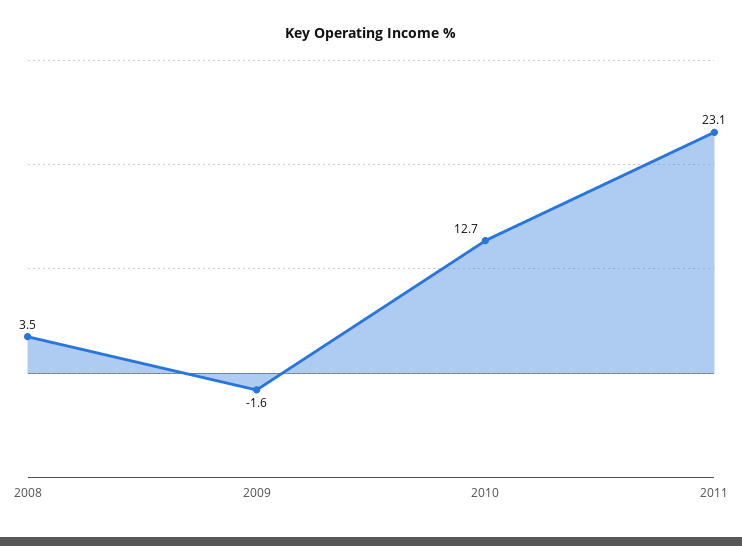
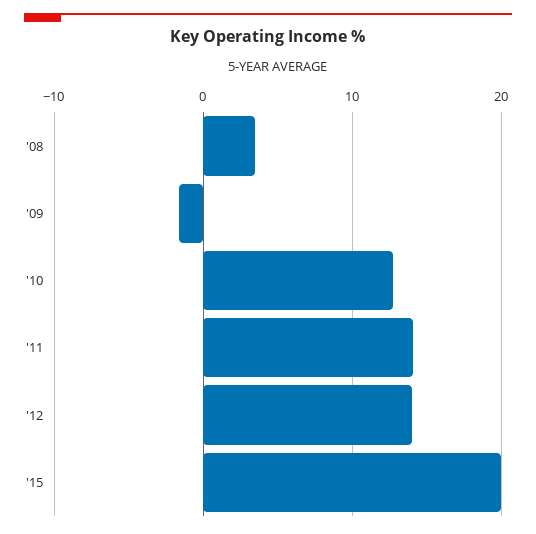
2011: 23.1 -> 14
'12: none -> 14
'15: none -> 20

